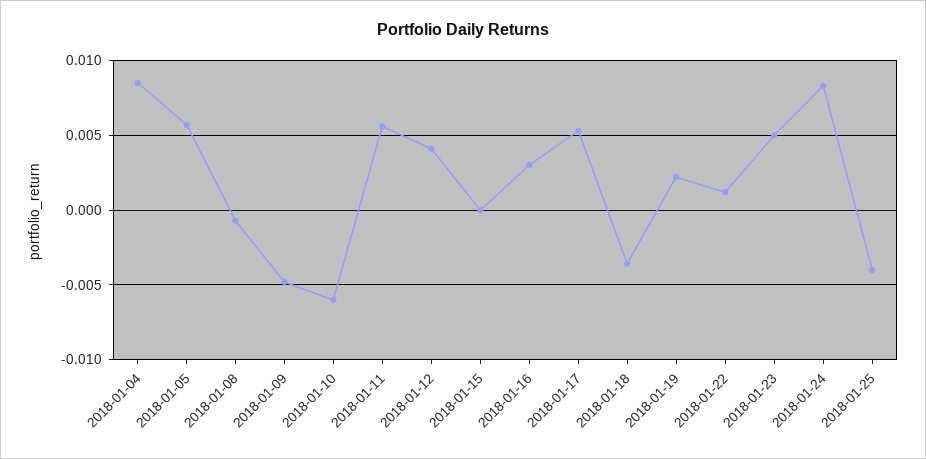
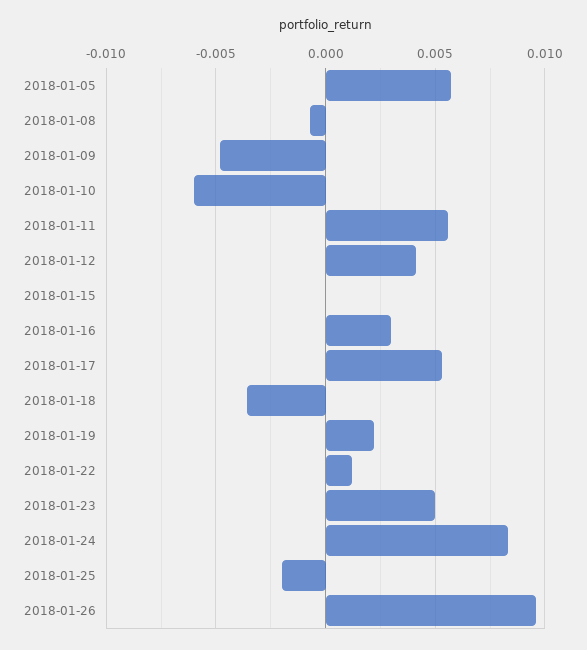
2018-01-04: 0.0085 -> none
2018-01-25: -0.004 -> -0.002
2018-01-26: none -> 0.0095

